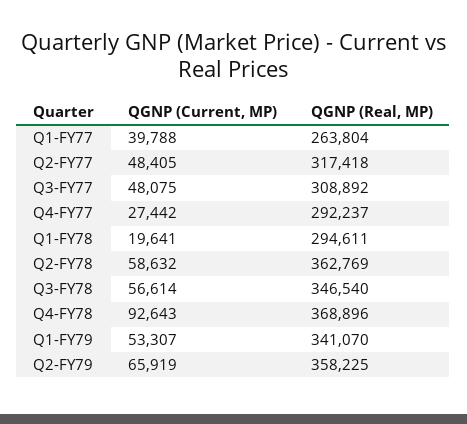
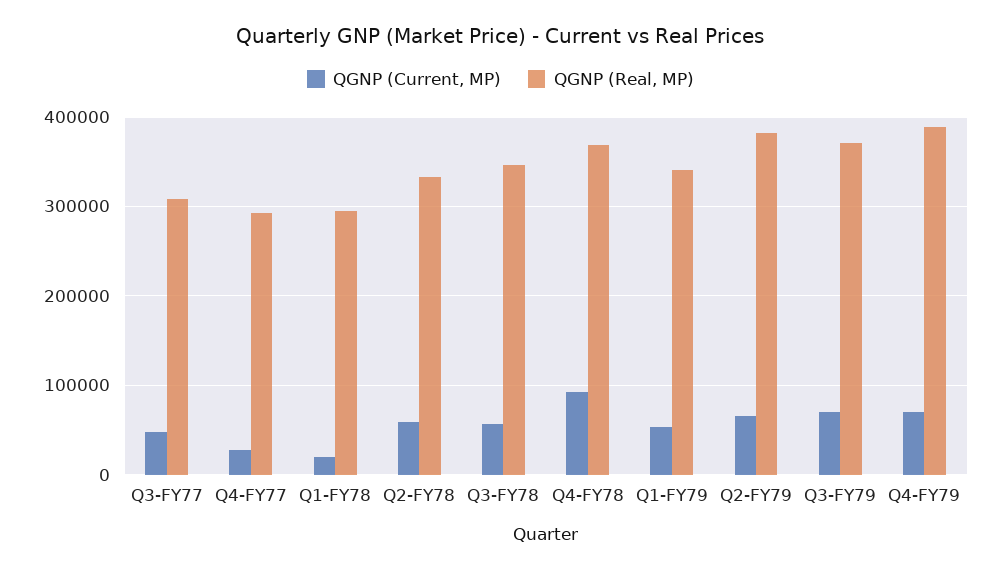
QGNP (Current, MP), Q1-FY77: 39788 -> none
QGNP (Real, MP), Q1-FY77: 263804 -> none
QGNP (Current, MP), Q2-FY77: 48405 -> none
QGNP (Real, MP), Q2-FY77: 317418 -> none
QGNP (Real, MP), Q2-FY78: 362769 -> 330000
QGNP (Real, MP), Q2-FY79: 358225 -> 380000
QGNP (Current, MP), Q3-FY79: none -> 70000
QGNP (Real, MP), Q3-FY79: none -> 370000
QGNP (Current, MP), Q4-FY79: none -> 70000
QGNP (Real, MP), Q4-FY79: none -> 390000

